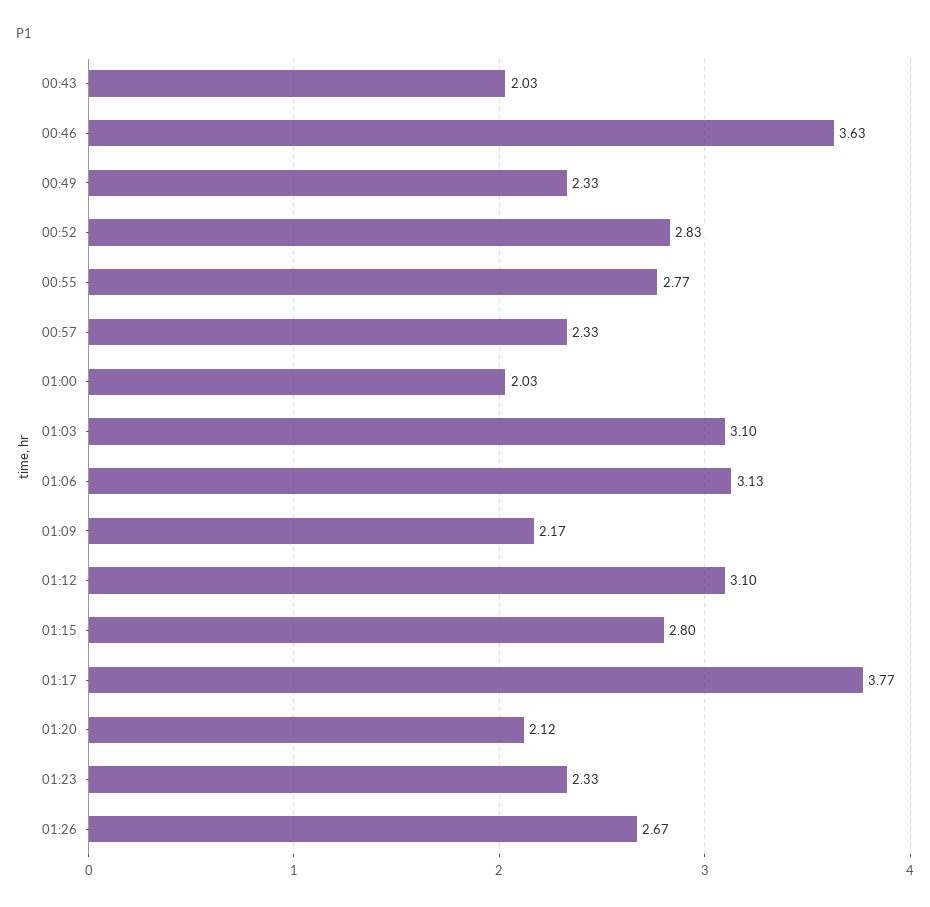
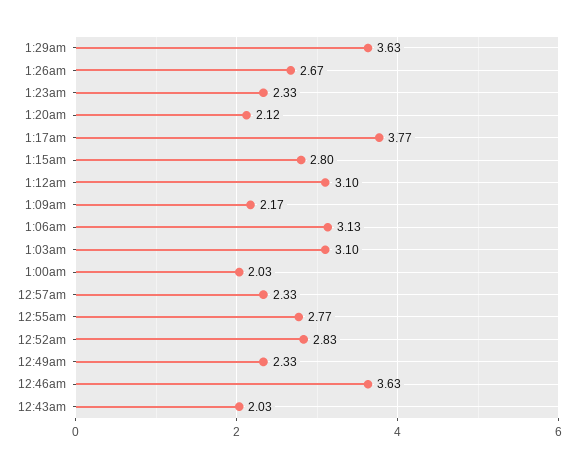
1:29am: none -> 3.63

